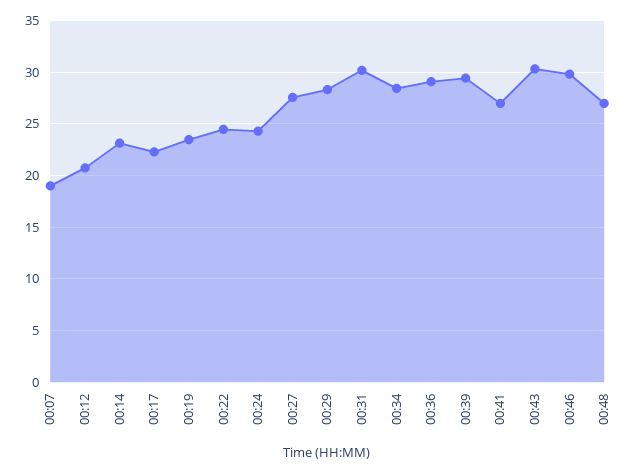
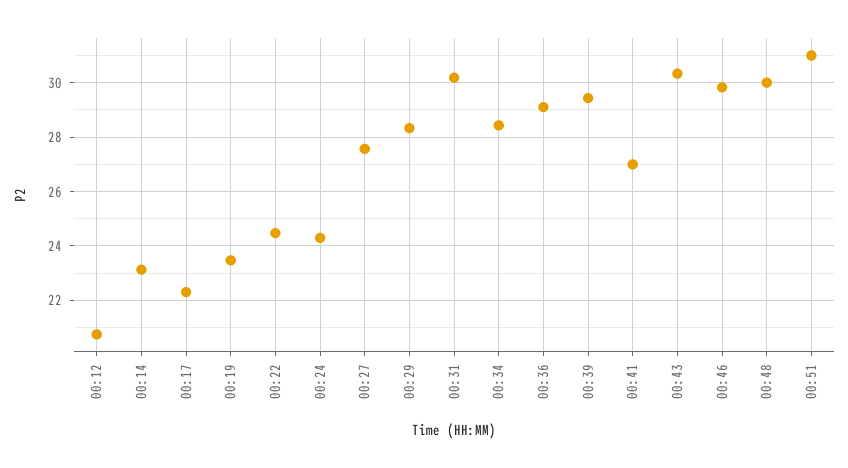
00:07: 19 -> none
00:48: 27 -> 30
00:51: none -> 31

